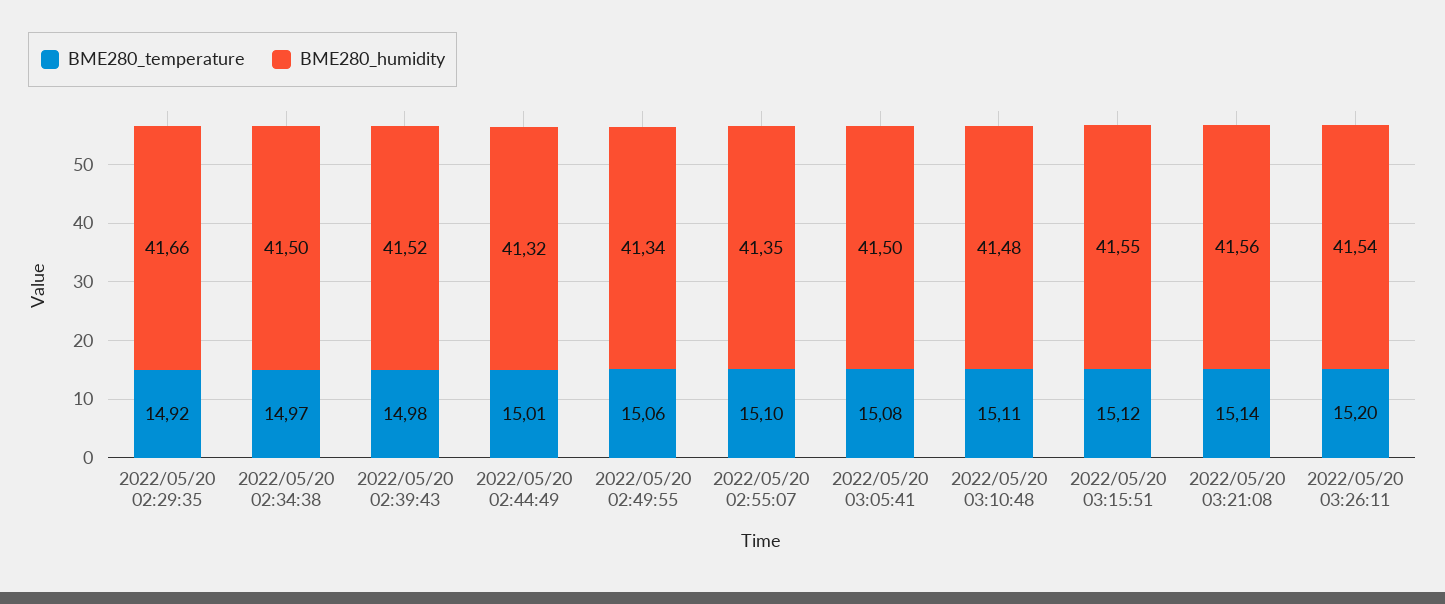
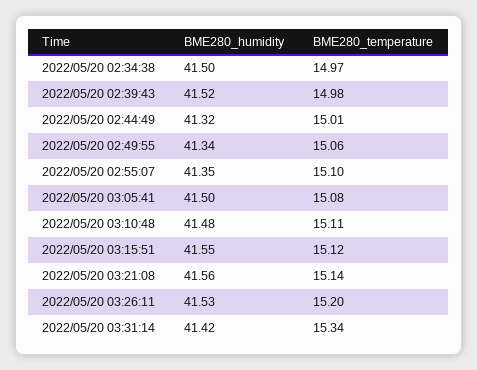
BME280_temperature, 2022/05/20 02:29:35: 14.92 -> none
BME280_humidity, 2022/05/20 02:29:35: 41.66 -> none
BME280_humidity, 2022/05/20 03:26:11: 41.54 -> 41.53
BME280_humidity, 2022/05/20 03:31:14: none -> 41.42
BME280_temperature, 2022/05/20 03:31:14: none -> 15.34

